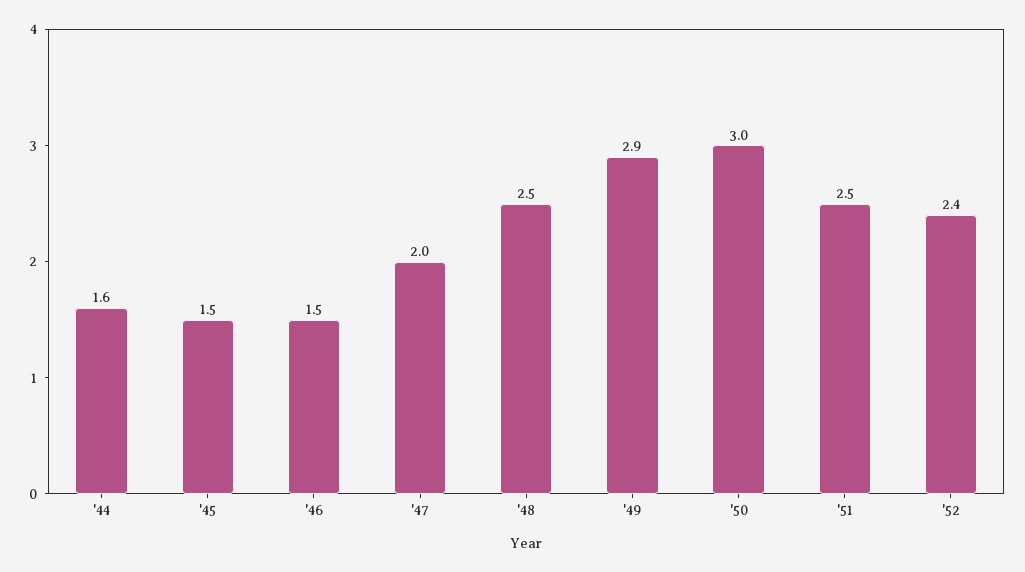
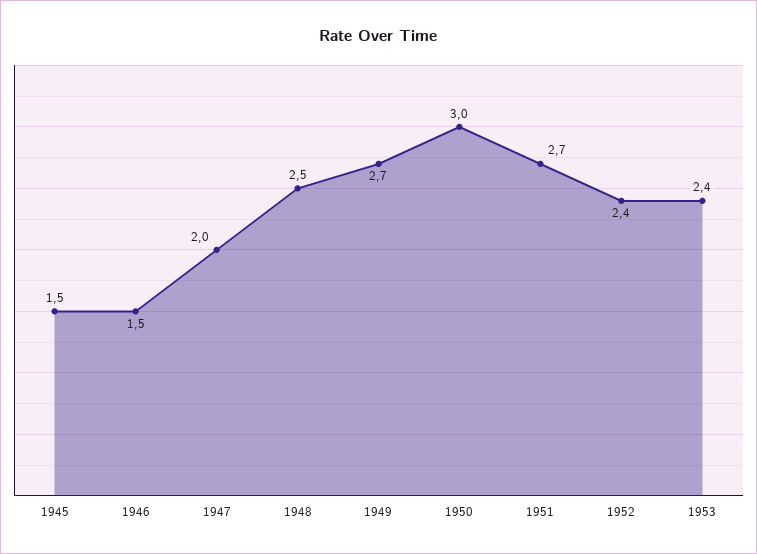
'44: 1.6 -> none
'49: 2.9 -> 2.7
'51: 2.5 -> 2.7
1953: none -> 2.4

